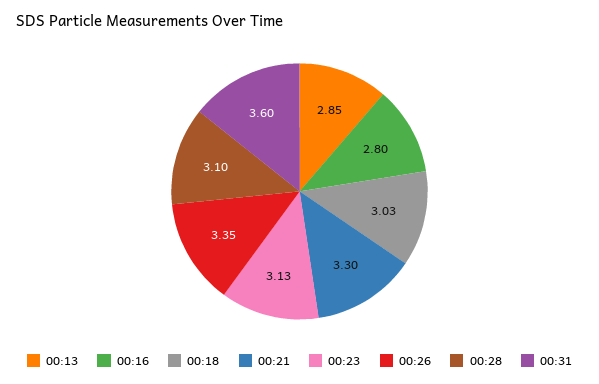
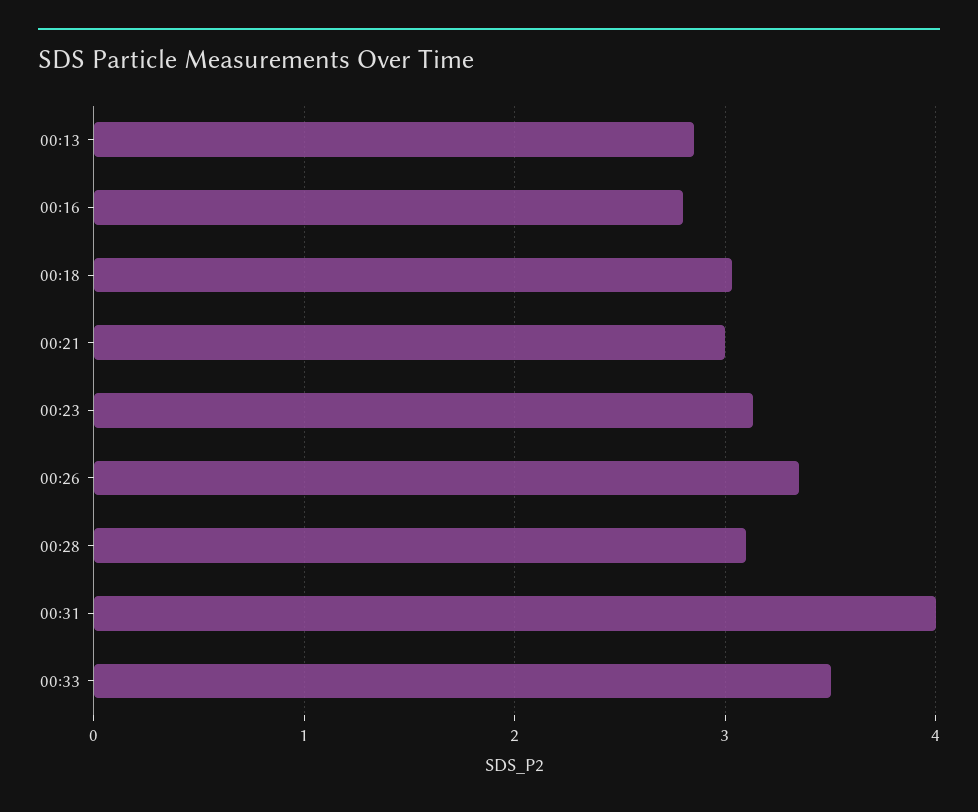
00:21: 3.3 -> 3
00:31: 3.6 -> 4
00:33: none -> 3.5

